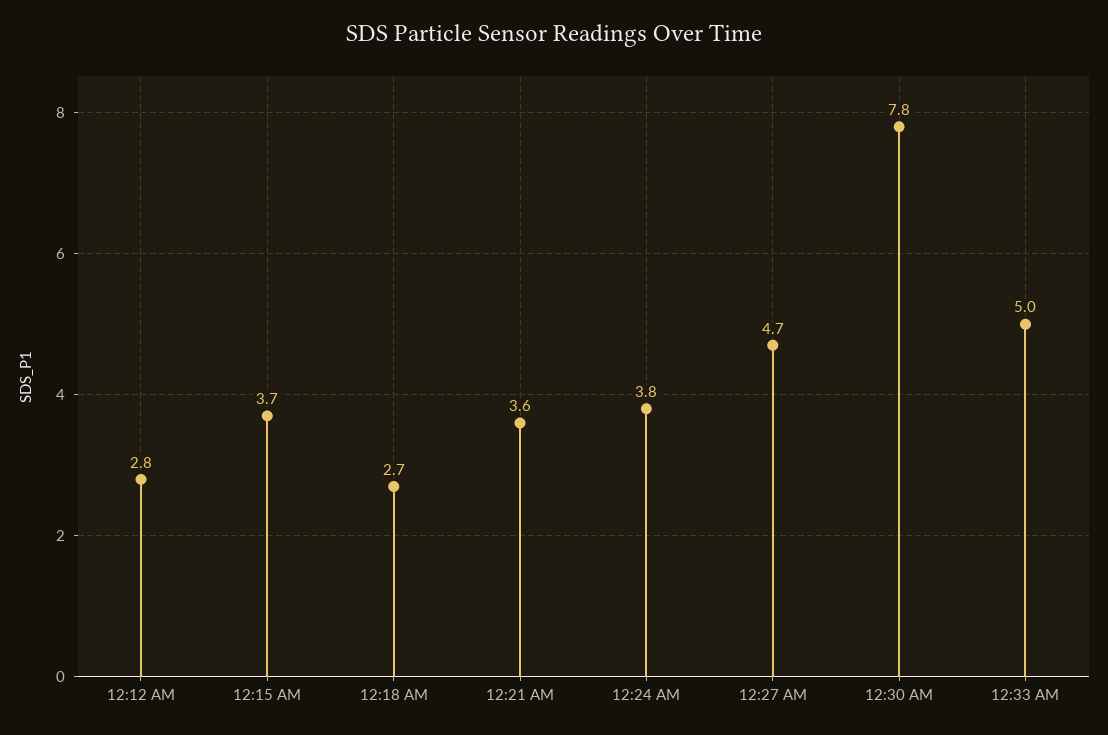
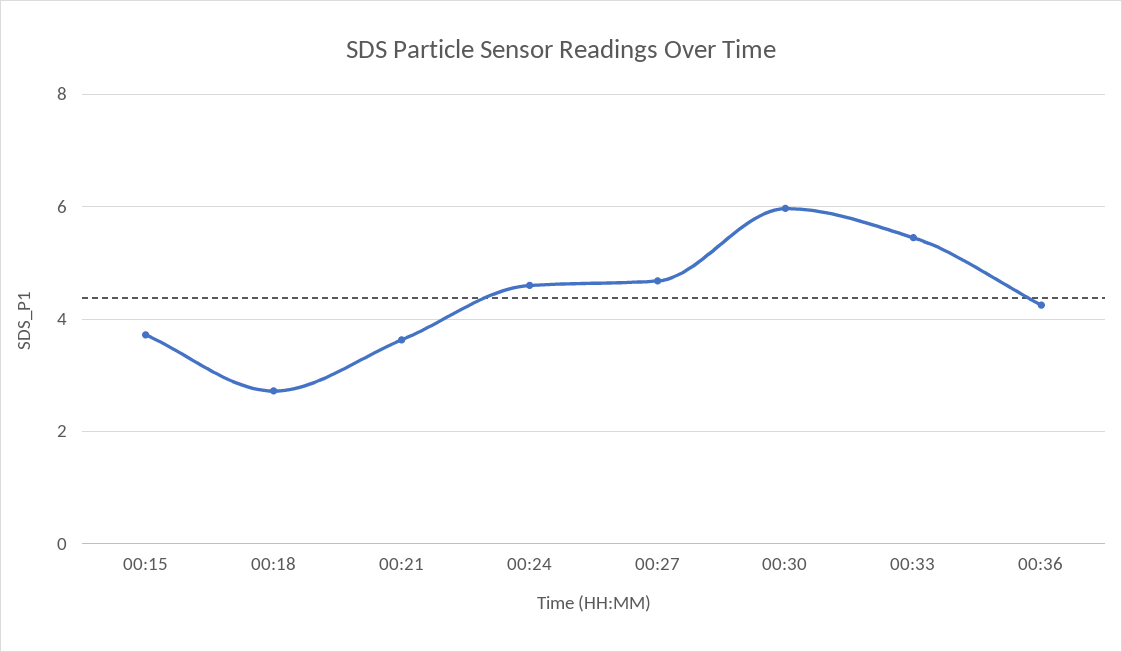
12:12 AM: 2.8 -> none
12:24 AM: 3.8 -> 4.6
12:30 AM: 7.8 -> 6
12:33 AM: 5 -> 5.4
00:36: none -> 4.2

